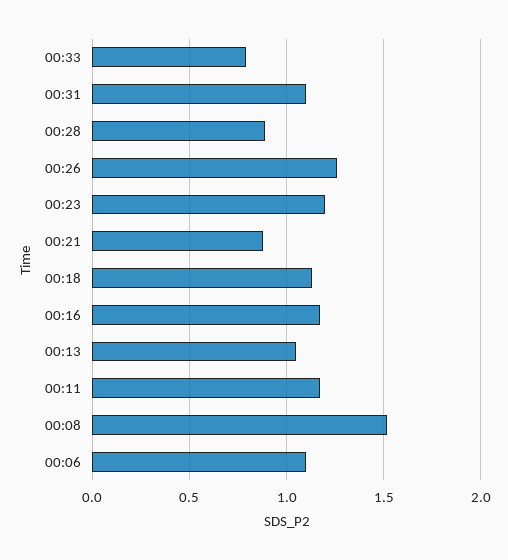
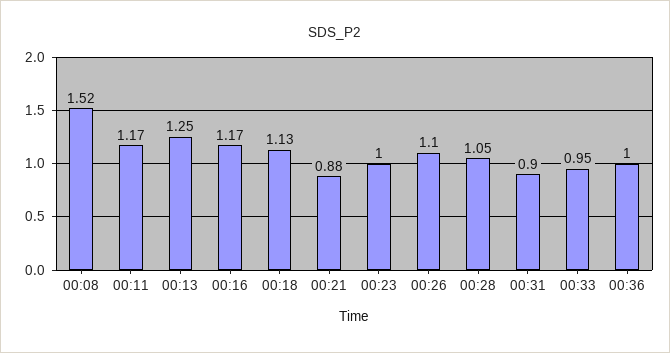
00:33: 0.8 -> 0.95
00:31: 1.1 -> 0.9
00:28: 0.9 -> 1.05
00:26: 1.25 -> 1.1
00:23: 1.2 -> 1
00:13: 1.05 -> 1.25
00:06: 1.1 -> none
00:36: none -> 1

